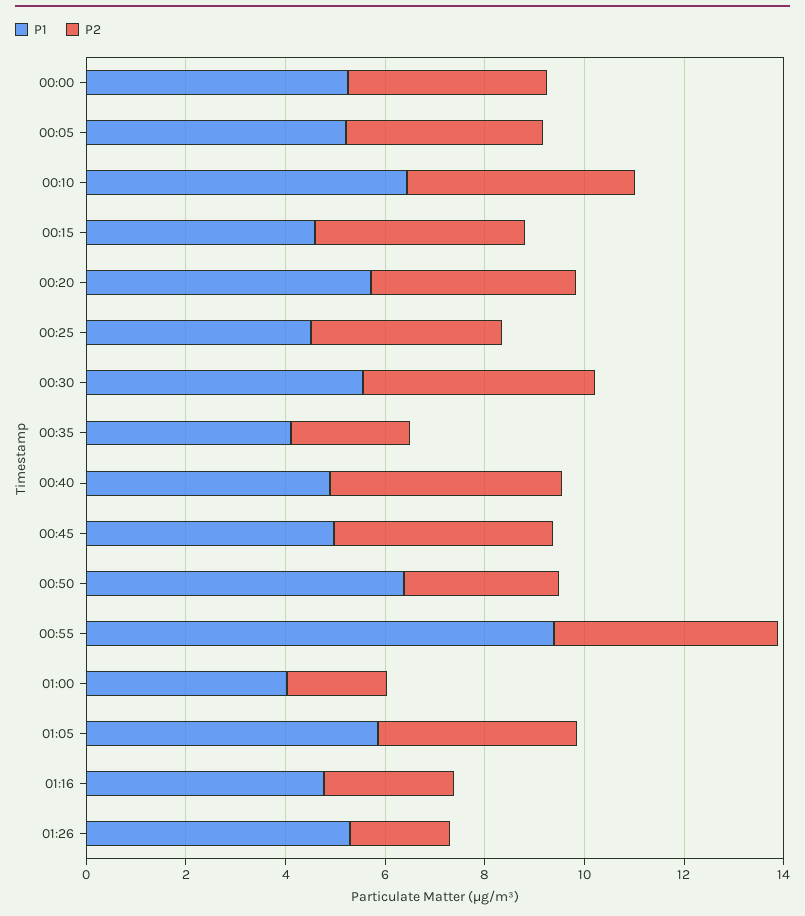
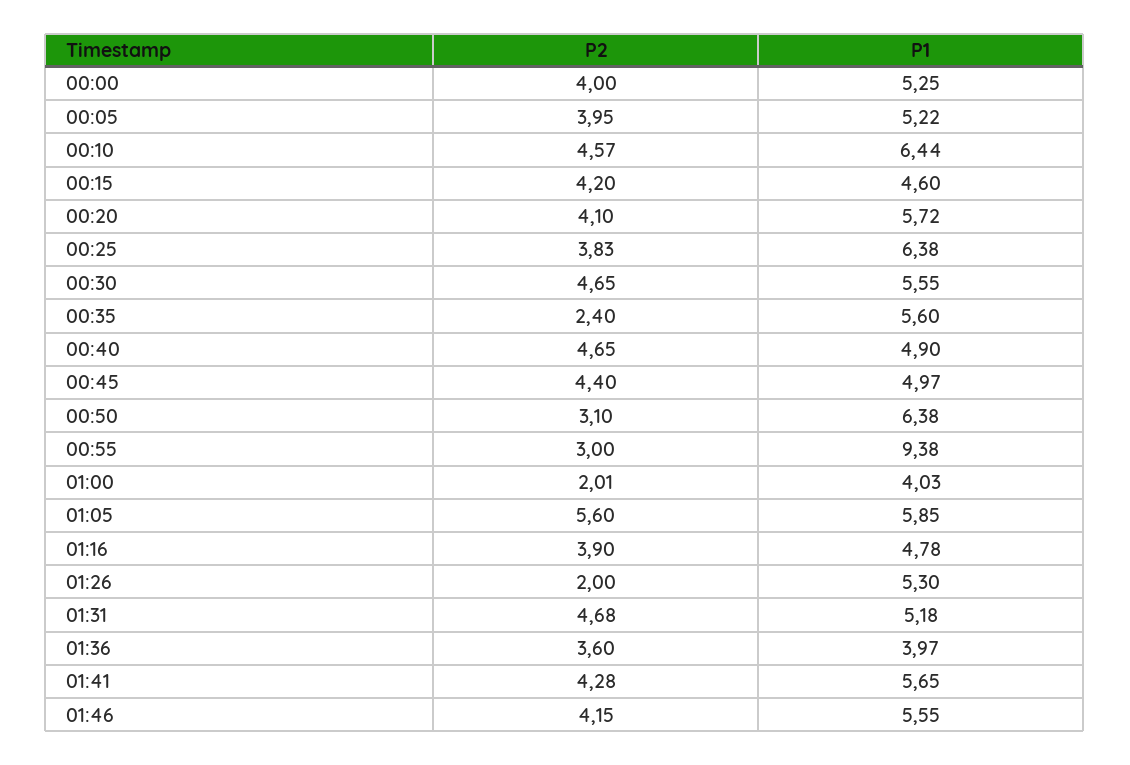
P1, 00:25: 4.5 -> 6.38
P1, 00:35: 4 -> 5.6
P2, 00:55: 4.5 -> 3
P2, 01:05: 4 -> 5.6
P2, 01:16: 2.5 -> 3.9
P2, 01:31: none -> 4.68
P1, 01:31: none -> 5.18
P2, 01:36: none -> 3.6
P1, 01:36: none -> 3.97
P2, 01:41: none -> 4.28
P1, 01:41: none -> 5.65
P2, 01:46: none -> 4.15
P1, 01:46: none -> 5.55

